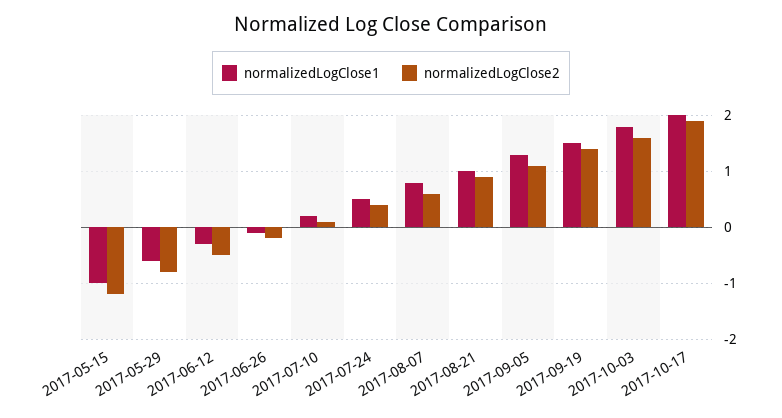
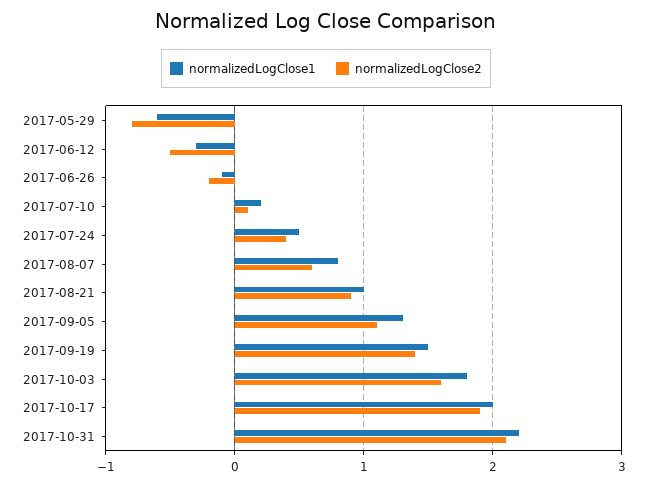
normalizedLogClose1, 2017-05-15: -1 -> none
normalizedLogClose2, 2017-05-15: -1.2 -> none
normalizedLogClose1, 2017-10-31: none -> 2.2
normalizedLogClose2, 2017-10-31: none -> 2.1

